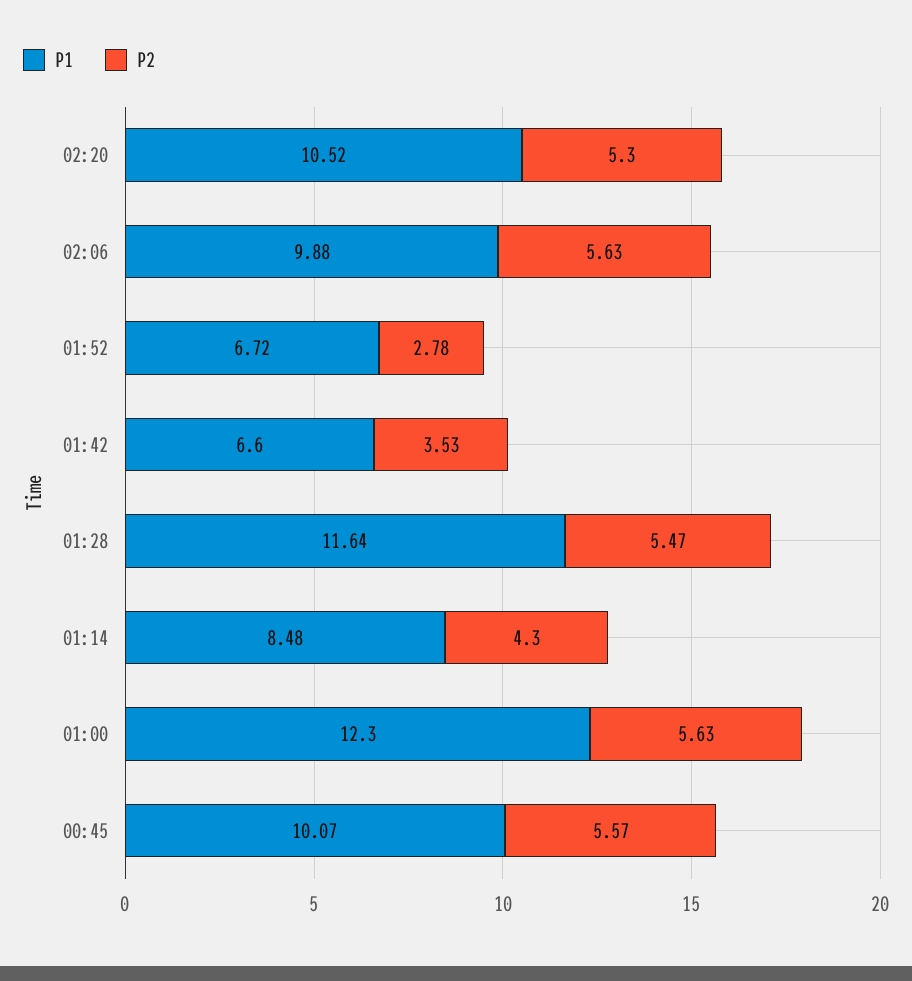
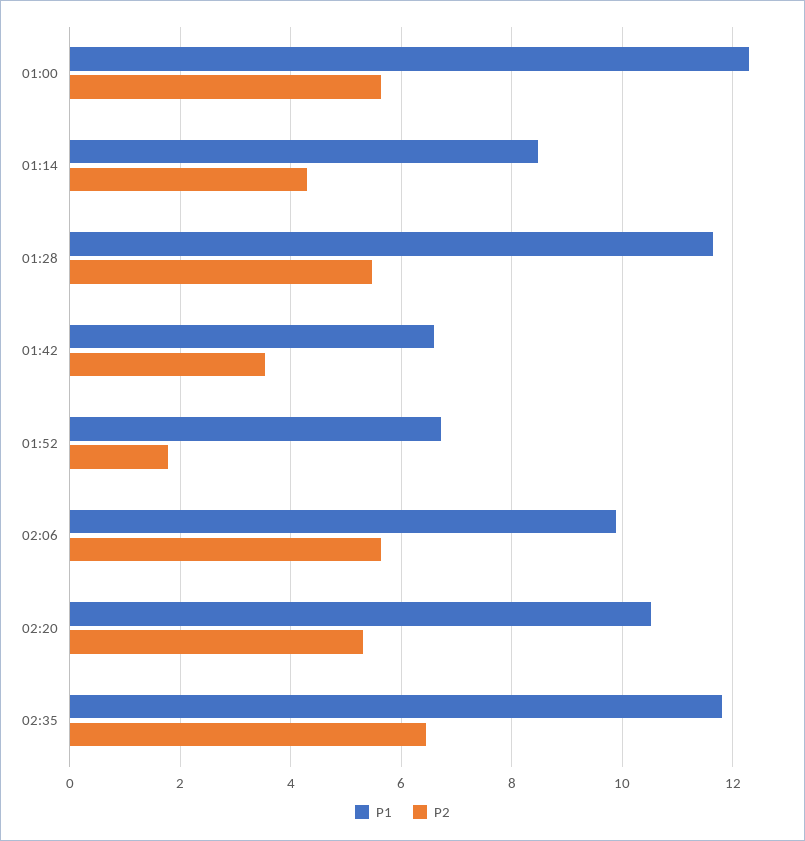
P2, 01:52: 2.78 -> 1.8
P1, 00:45: 10.07 -> none
P2, 00:45: 5.57 -> none
P1, 02:35: none -> 11.8
P2, 02:35: none -> 6.4

